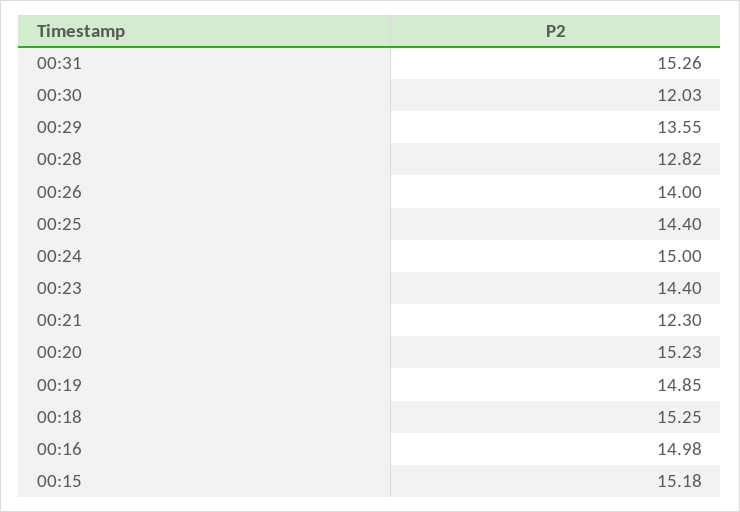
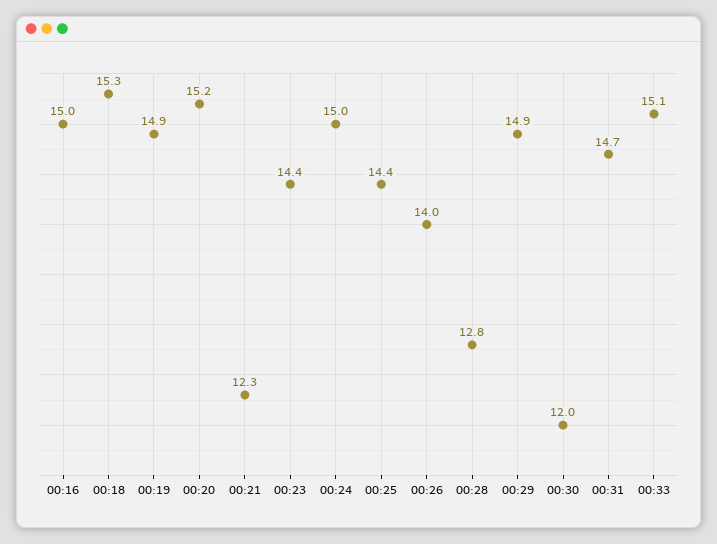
00:31: 15.26 -> 14.7
00:29: 13.55 -> 14.9
00:15: 15.18 -> none
00:33: none -> 15.1

